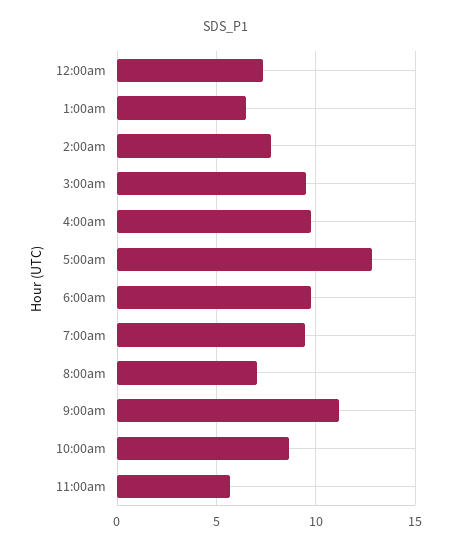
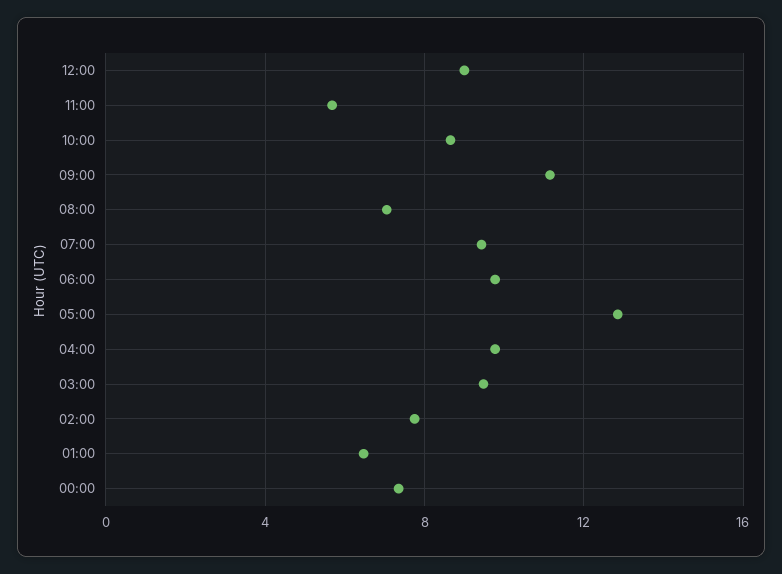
12:00: none -> 9

